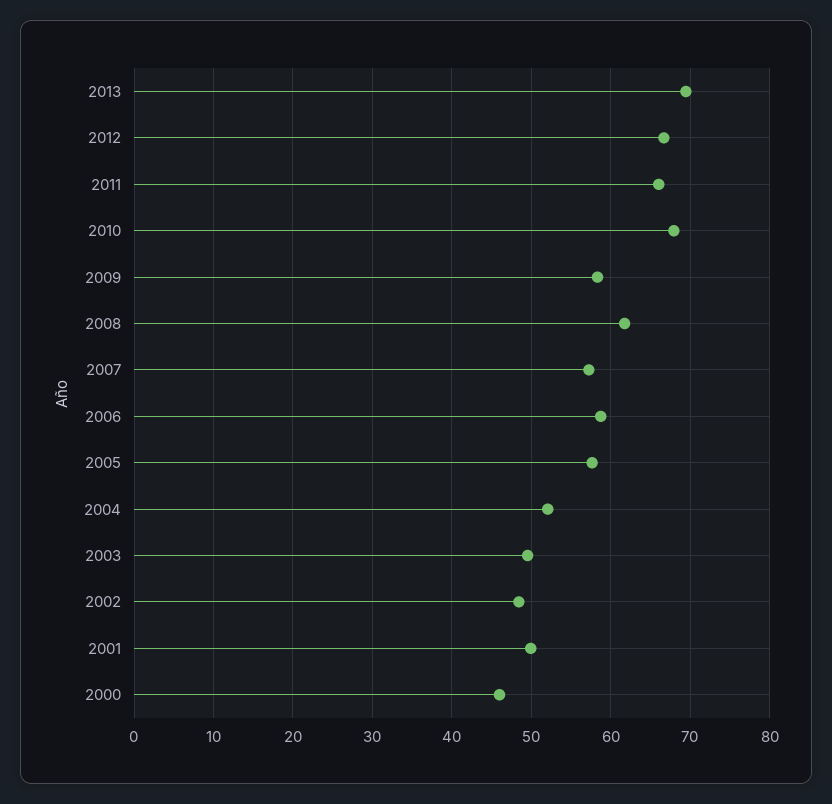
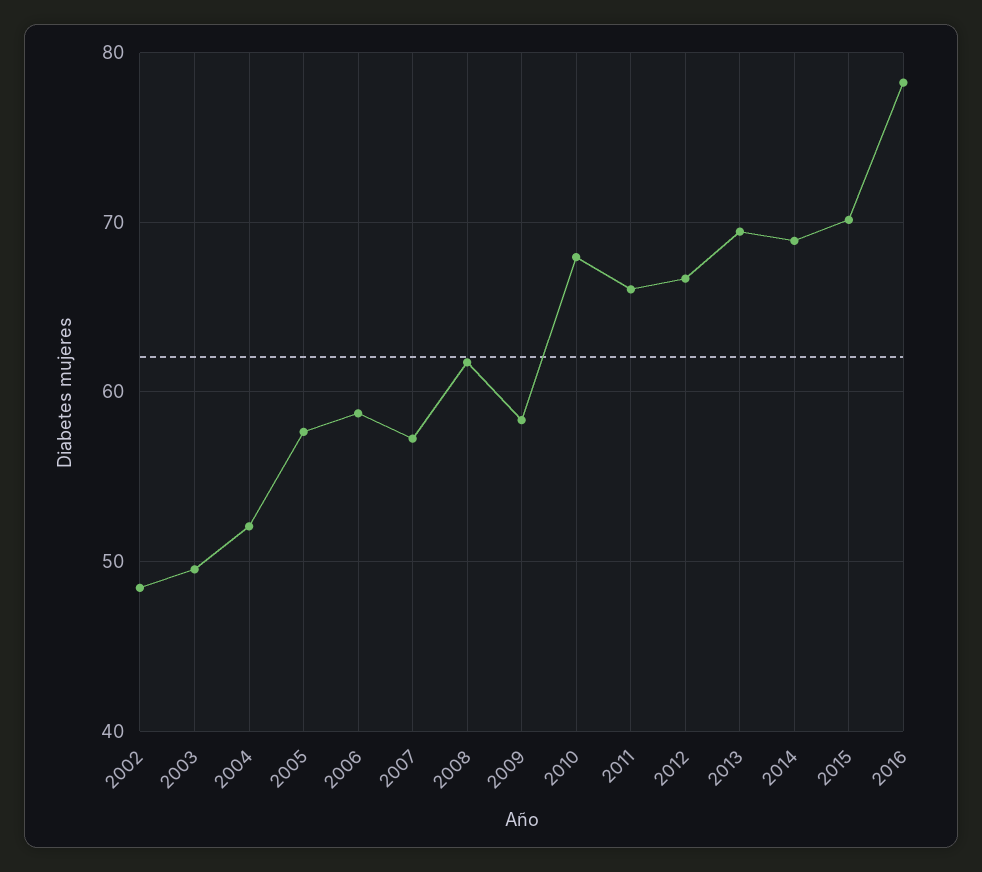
2001: 50 -> none
2000: 46 -> none
2014: none -> 69
2015: none -> 70
2016: none -> 78

